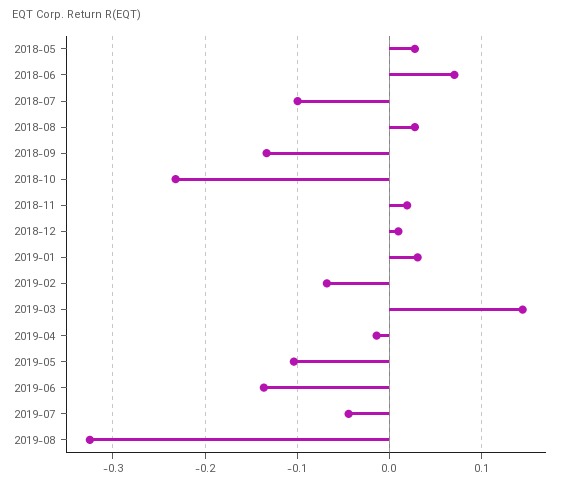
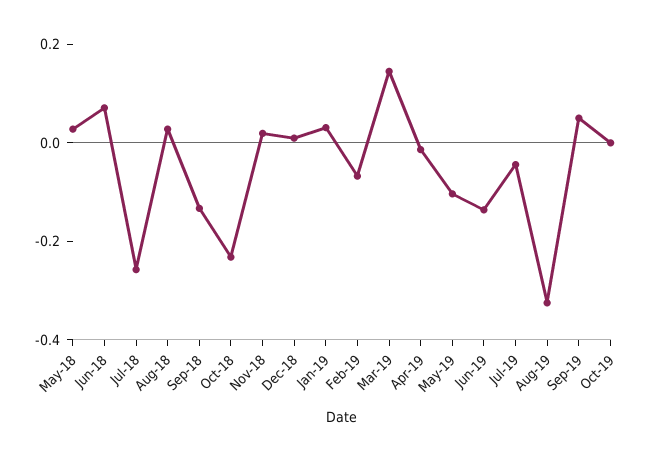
2018-07: -0.1 -> -0.25
Sep-19: none -> 0.05
Oct-19: none -> 0

